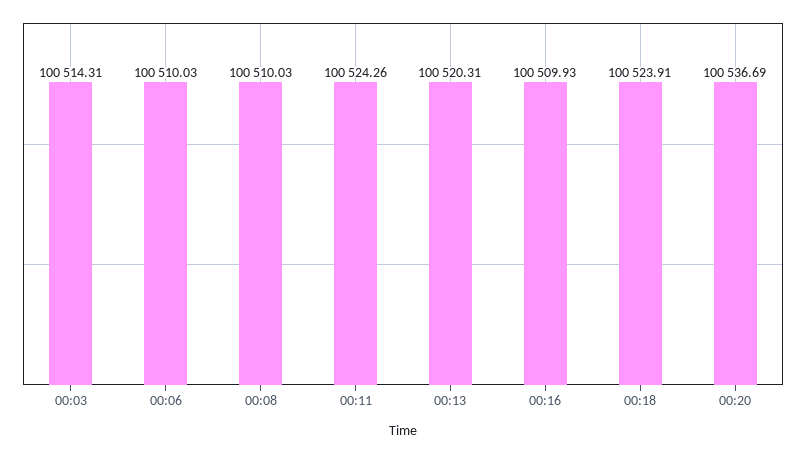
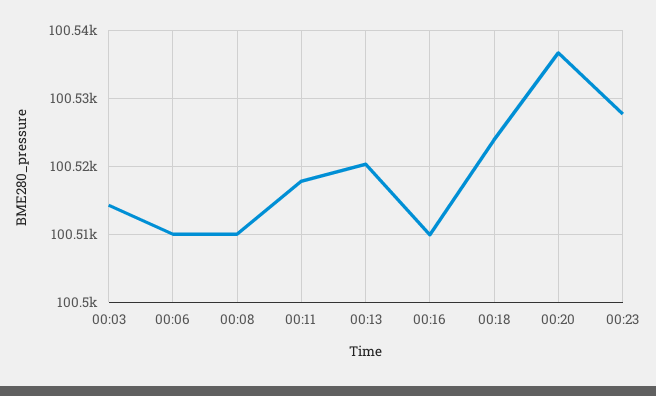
00:11: 100524.26 -> 100518
00:23: none -> 100528

